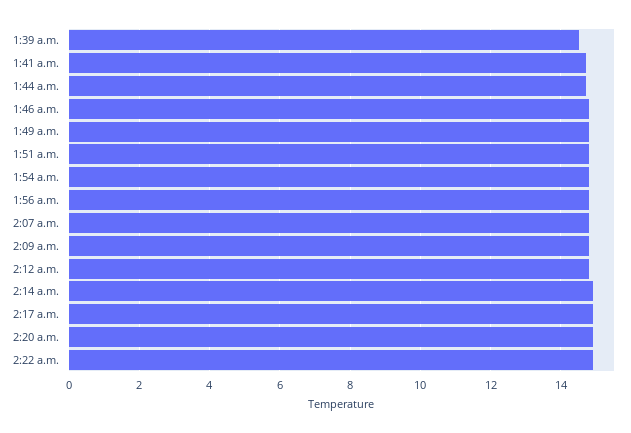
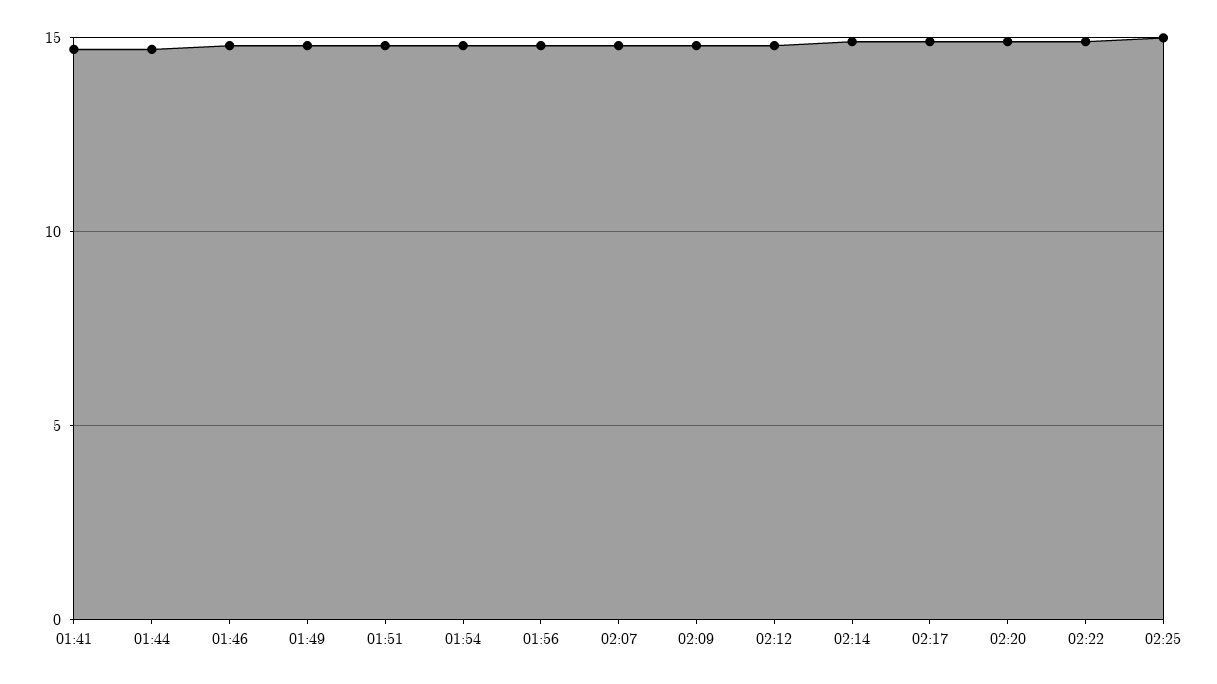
1:39 a.m.: 14.5 -> none
02:25: none -> 15

